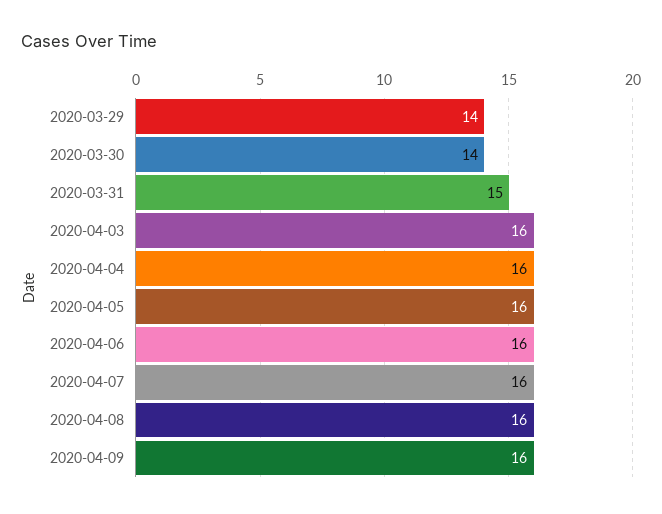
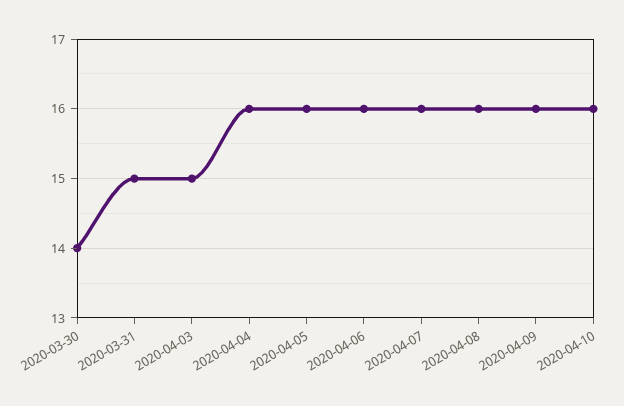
2020-03-29: 14 -> none
2020-04-03: 16 -> 15
2020-04-10: none -> 16

